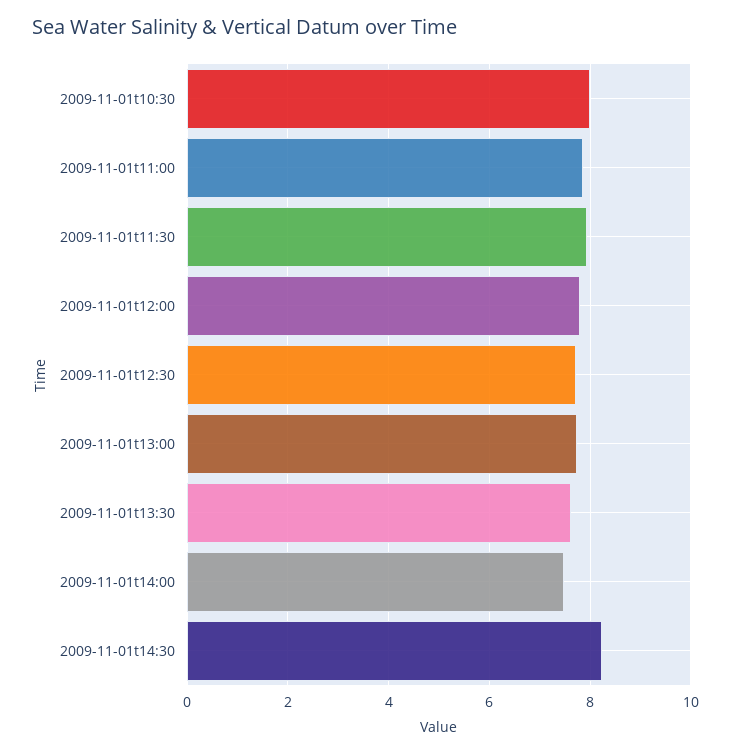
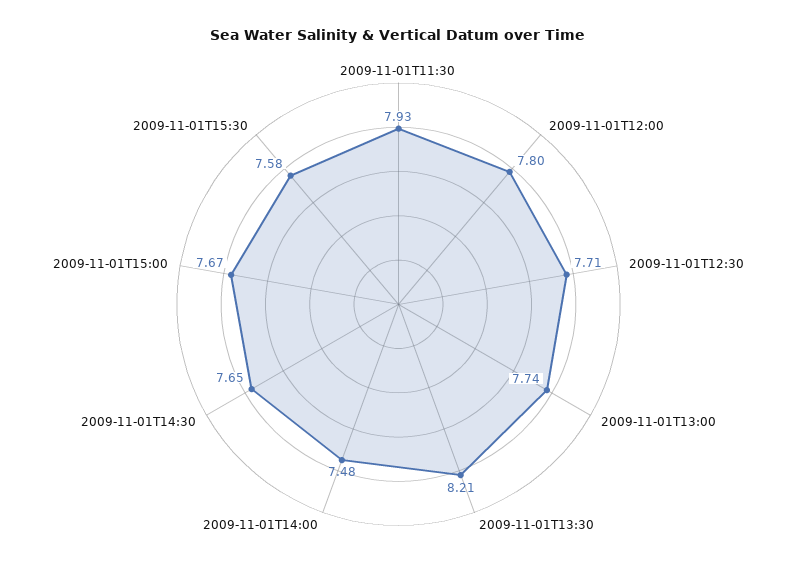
2009-11-01t10:30: 8 -> none
2009-11-01t11:00: 7.8 -> none
2009-11-01t13:30: 7.6 -> 8.21
2009-11-01t14:30: 8.2 -> 7.65
2009-11-01T15:00: none -> 7.67
2009-11-01T15:30: none -> 7.58

